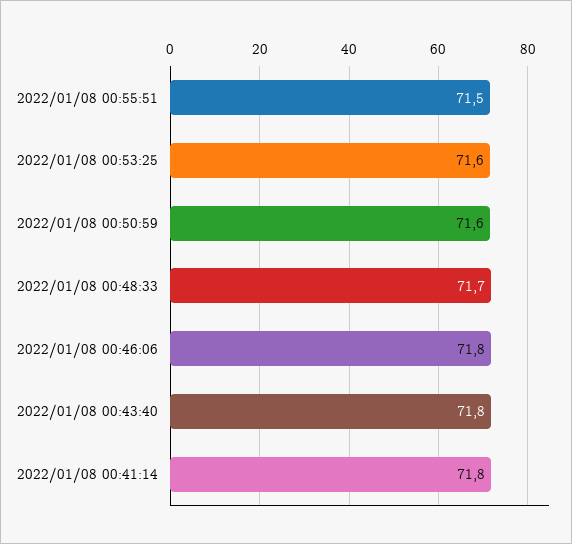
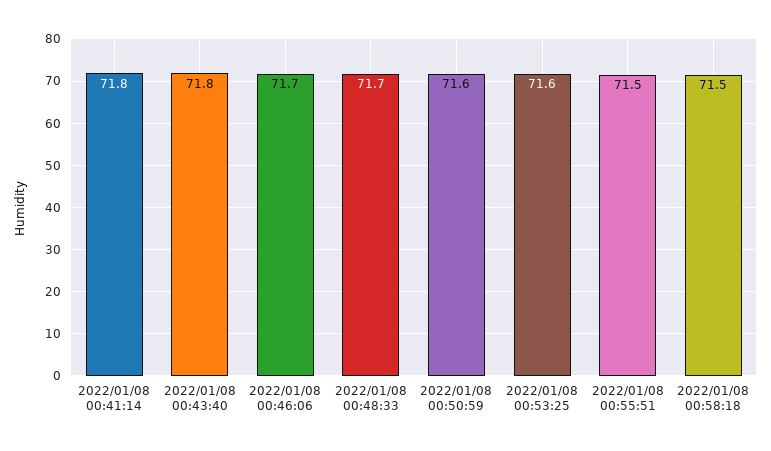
2022/01/08 00:46:06: 71.8 -> 71.7
2022/01/08 00:58:18: none -> 71.5

